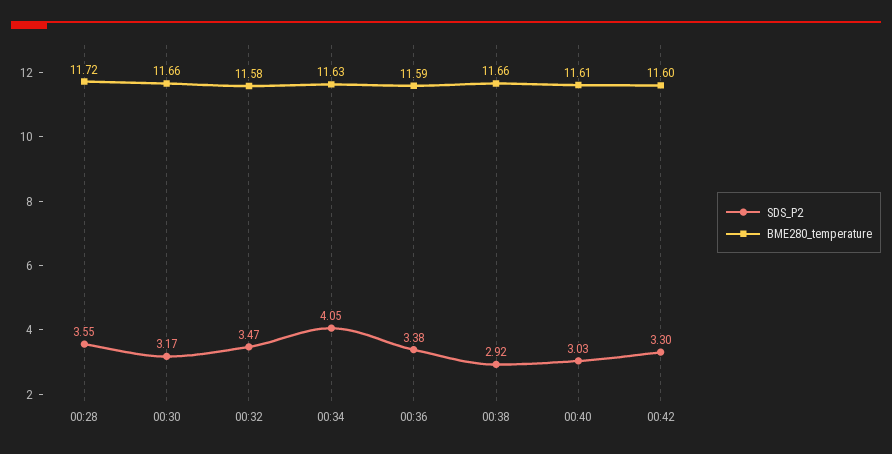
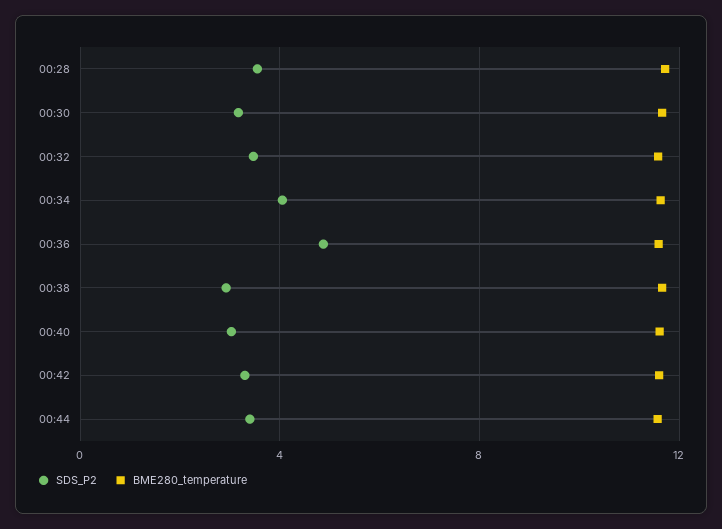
SDS_P2, 00:36: 3.38 -> 5
SDS_P2, 00:44: none -> 3.5
BME280_temperature, 00:44: none -> 11.5

